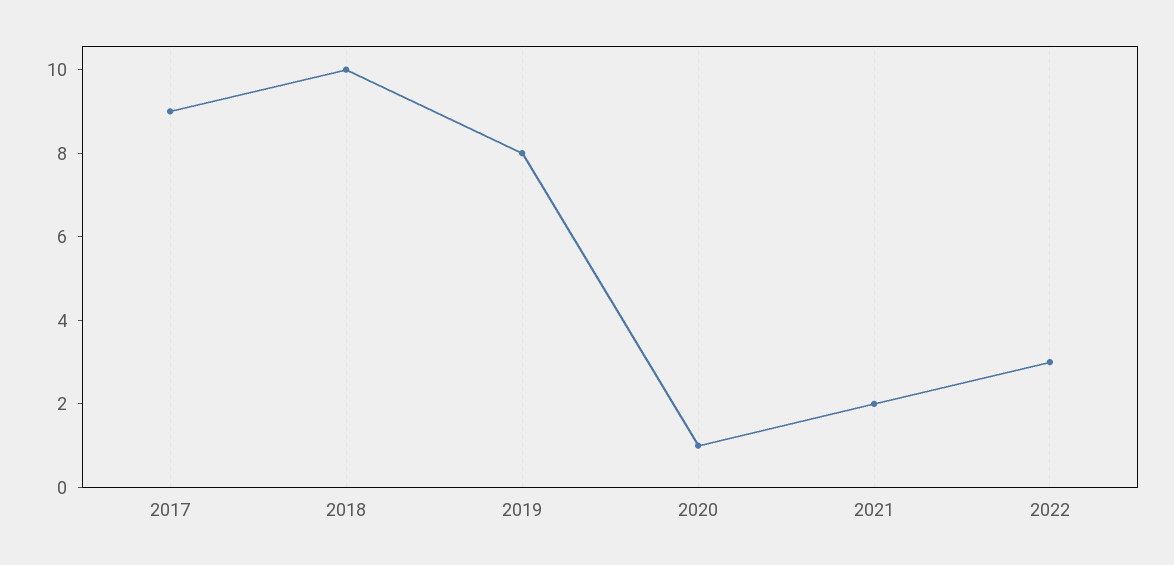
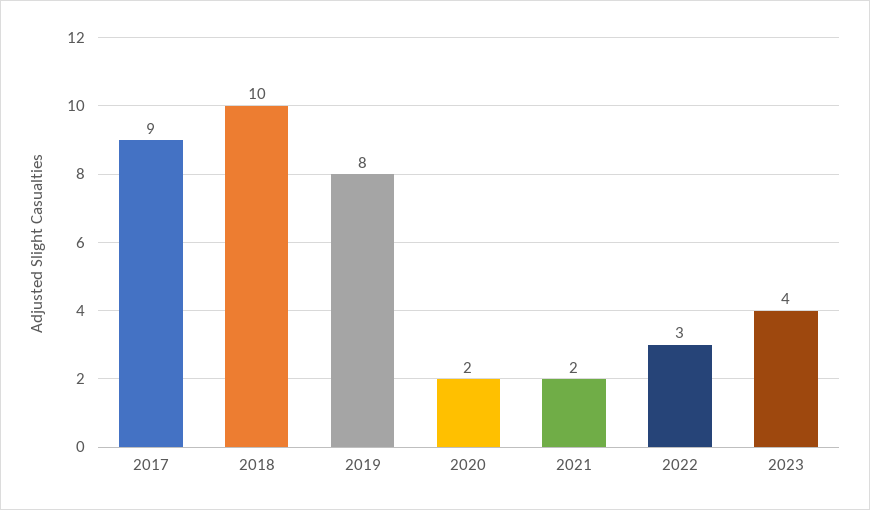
2020: 1 -> 2
2023: none -> 4

